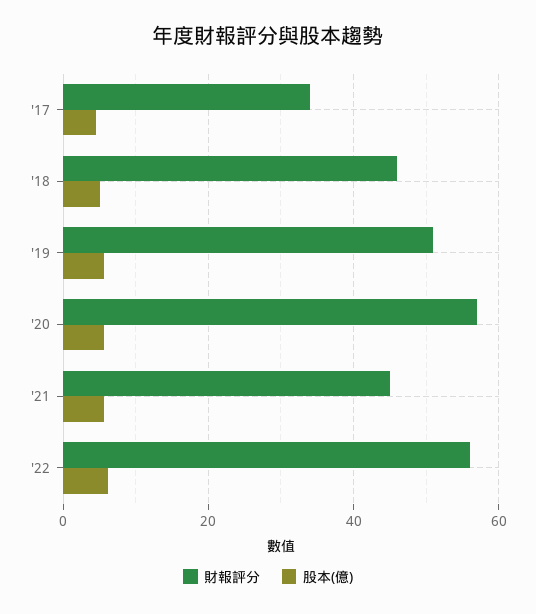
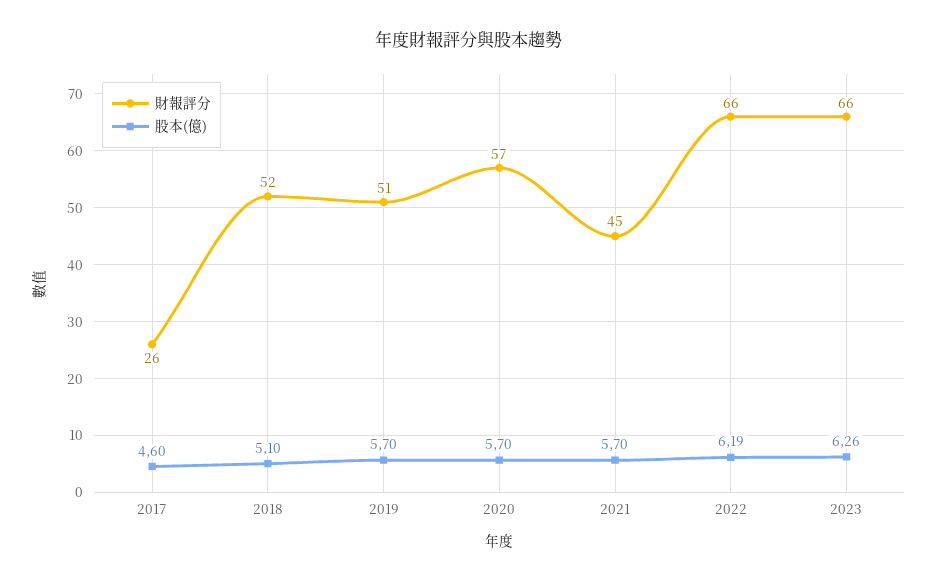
財報評分, '17: 34 -> 26
財報評分, '18: 46 -> 52
財報評分, '22: 56 -> 66
財報評分, 2023: none -> 66
股本(億), 2023: none -> 6.26

